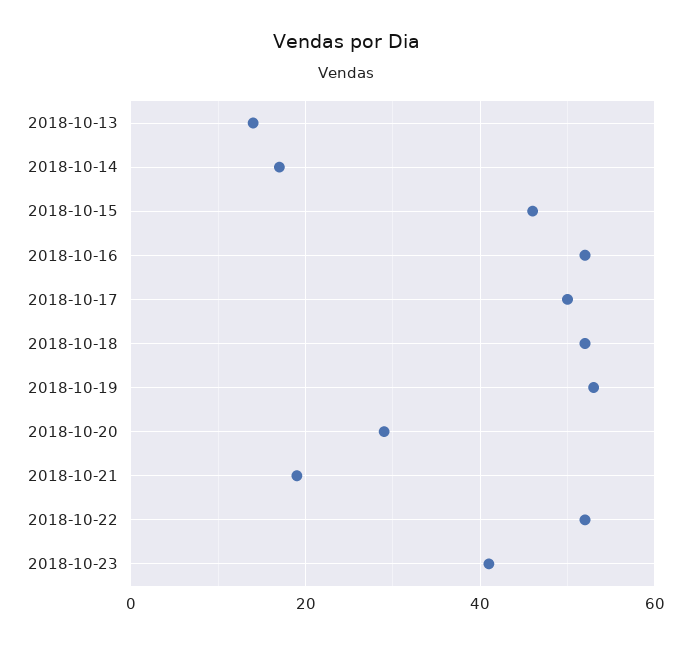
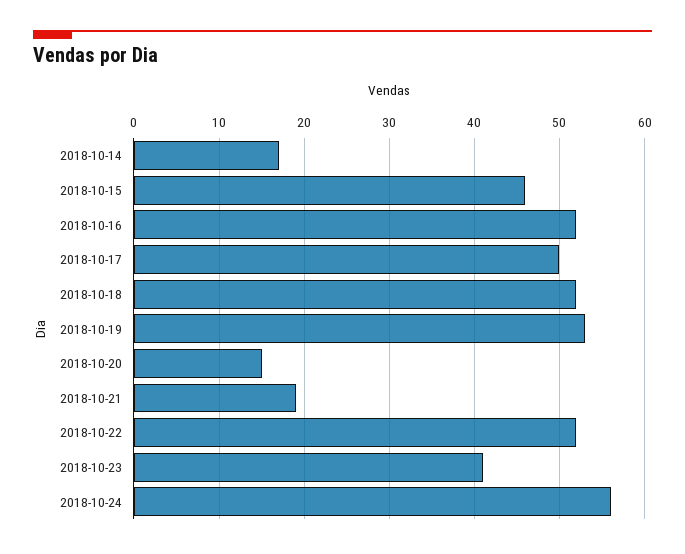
2018-10-13: 15 -> none
2018-10-20: 30 -> 15
2018-10-24: none -> 56

